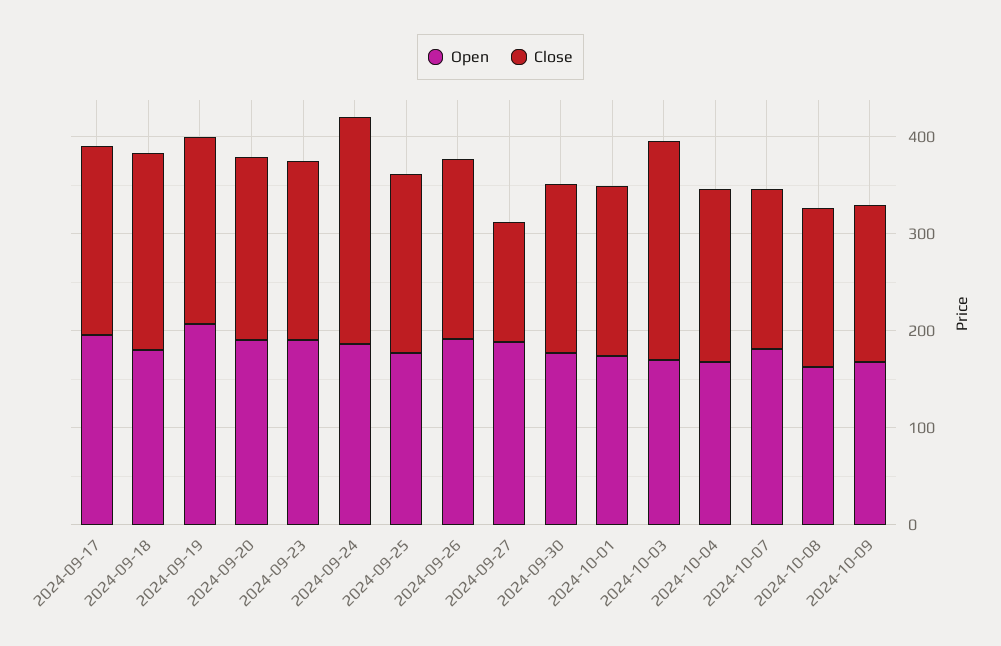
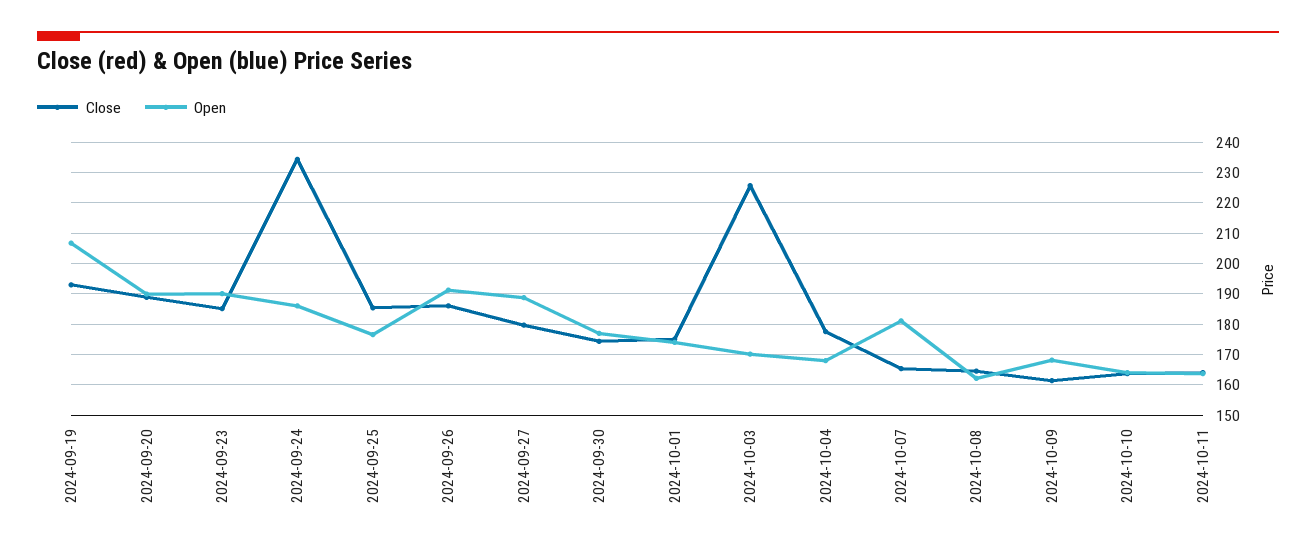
Open, 2024-09-17: 200 -> none
Close, 2024-09-17: 200 -> none
Open, 2024-09-18: 180 -> none
Close, 2024-09-18: 200 -> none
Close, 2024-09-27: 120 -> 180
Close, 2024-10-10: none -> 164
Open, 2024-10-10: none -> 164
Close, 2024-10-11: none -> 164
Open, 2024-10-11: none -> 164

